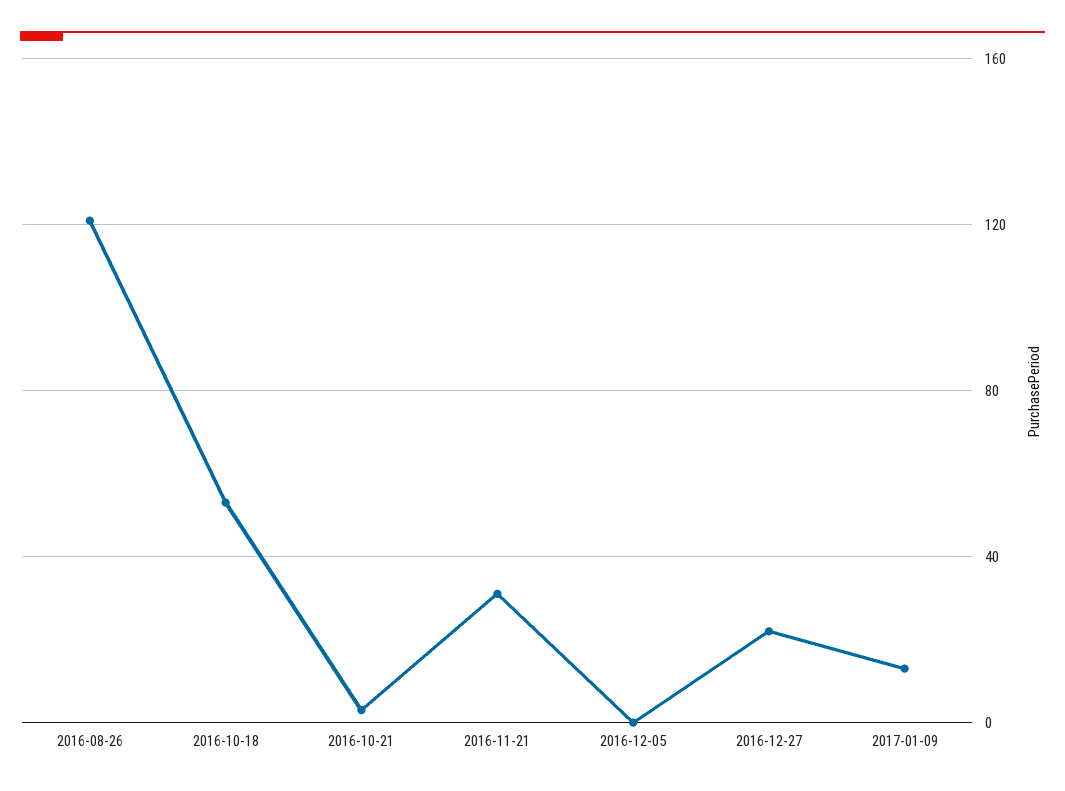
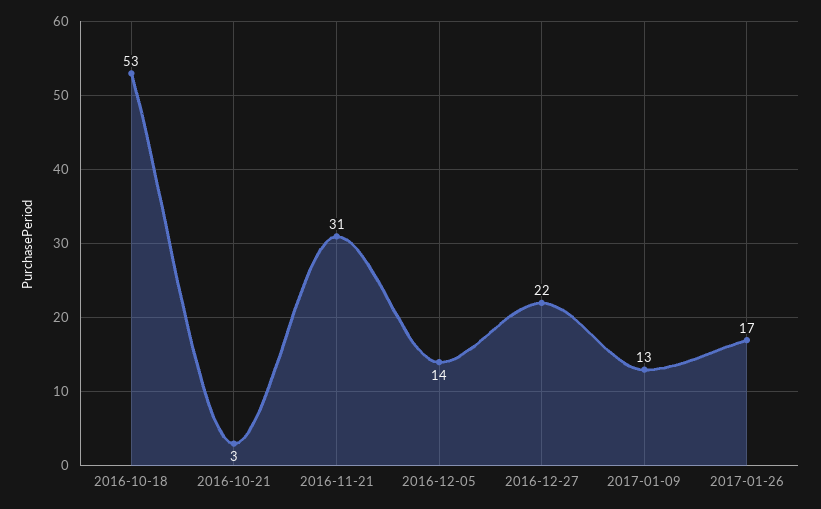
2016-08-26: 120 -> none
2016-12-05: 0 -> 14
2017-01-26: none -> 17

